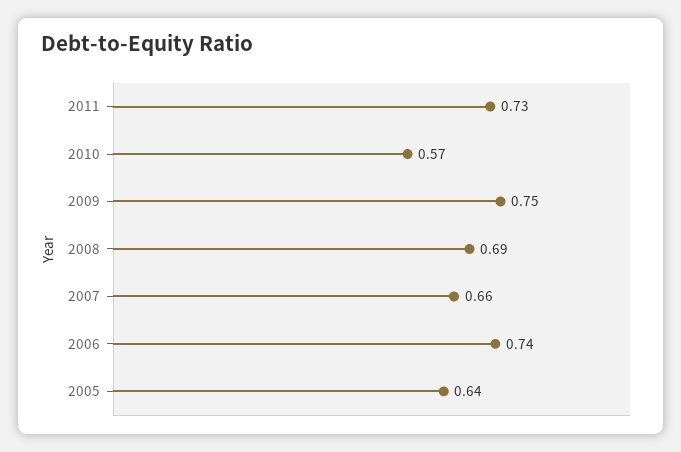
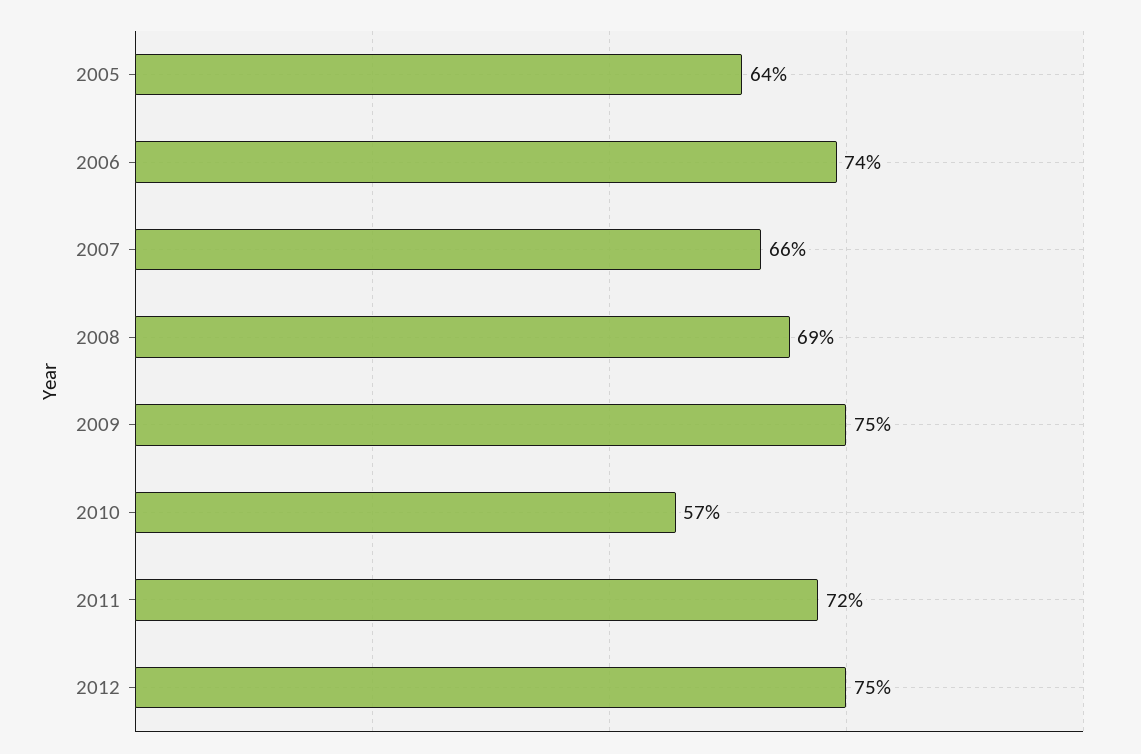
2011: 0.73 -> 0.72
2012: none -> 0.75

